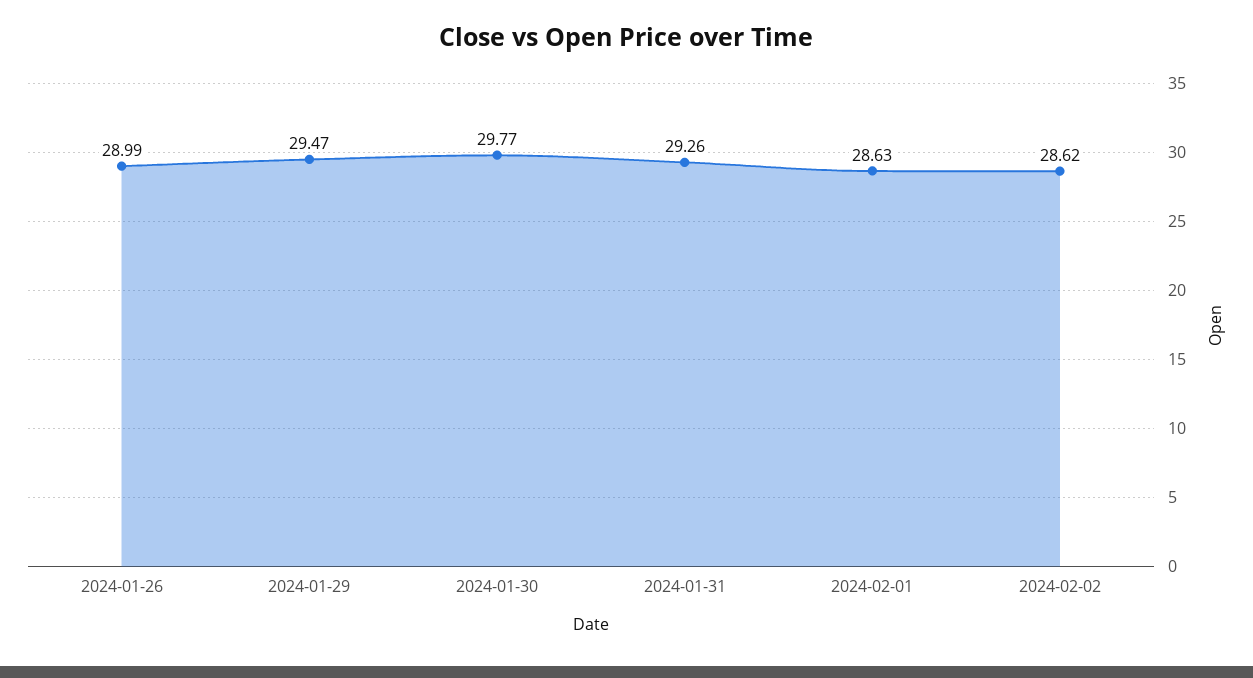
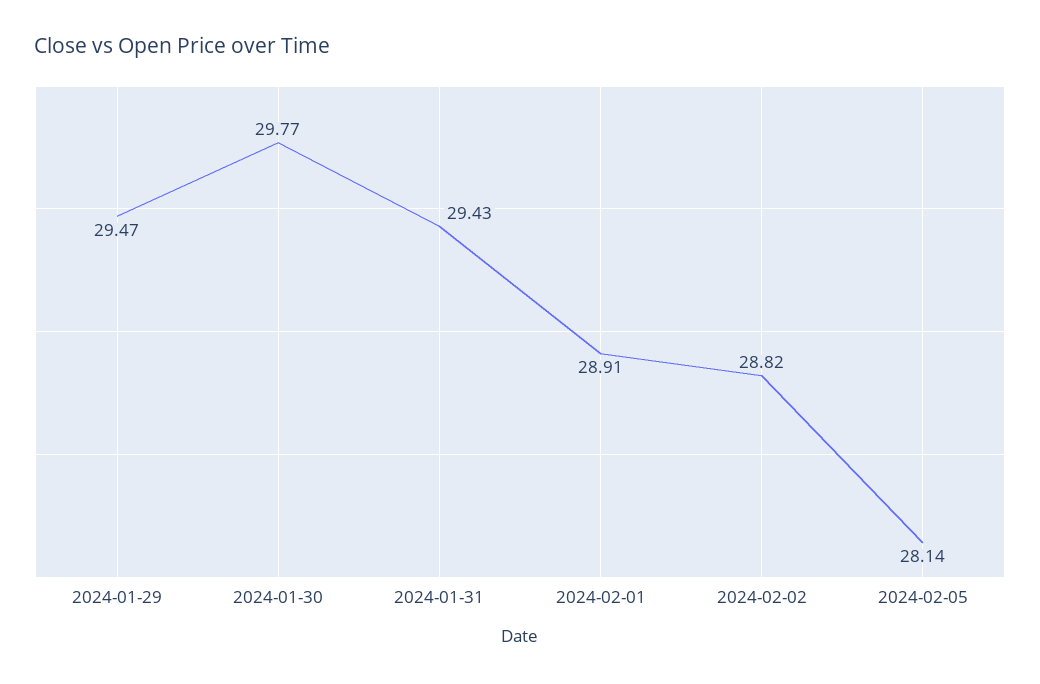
2024-01-26: 28.99 -> none
2024-01-31: 29.26 -> 29.43
2024-02-01: 28.63 -> 28.91
2024-02-02: 28.62 -> 28.82
2024-02-05: none -> 28.14

